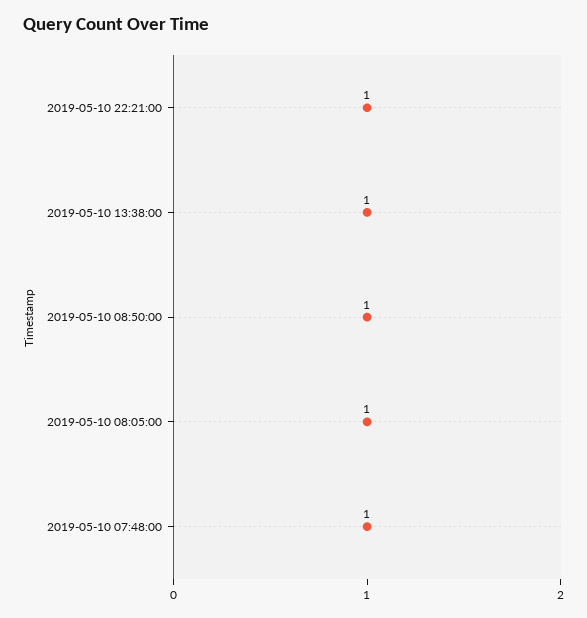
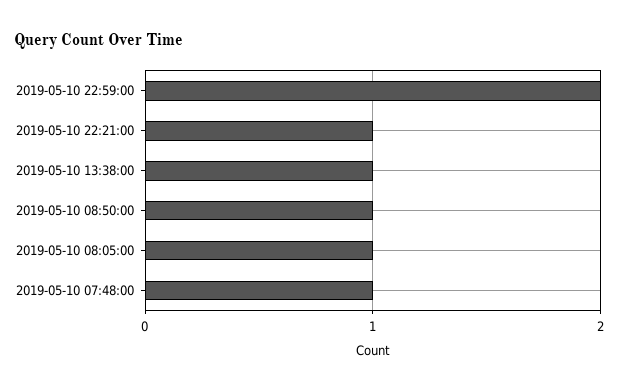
2019-05-10 22:59:00: none -> 2

